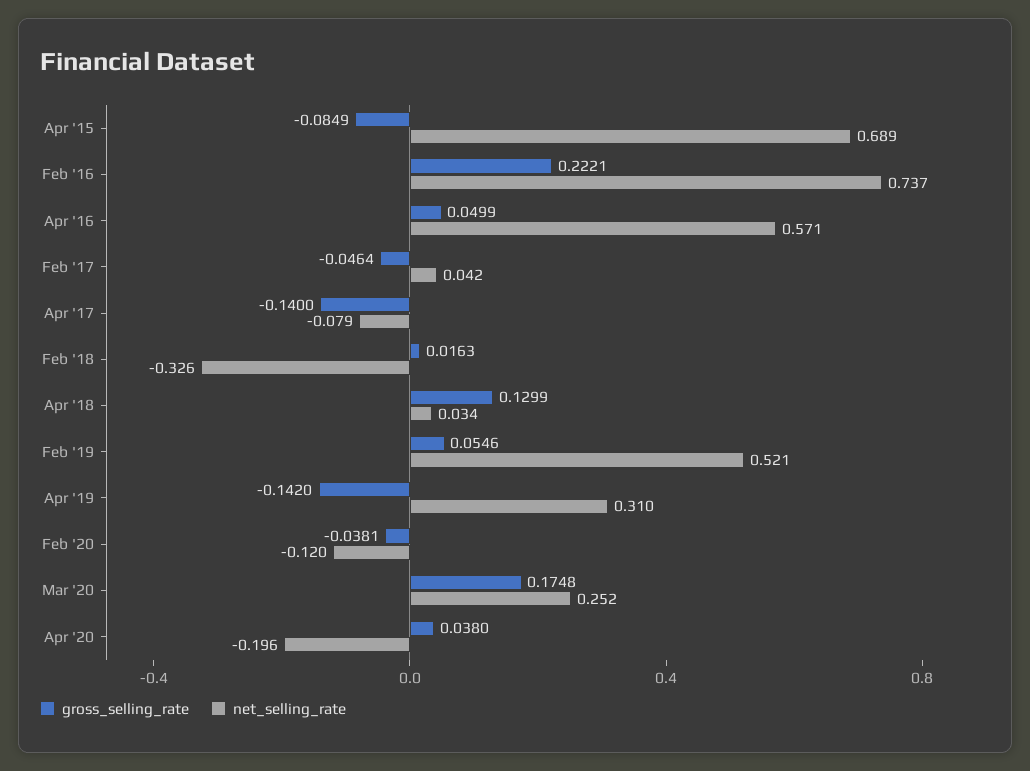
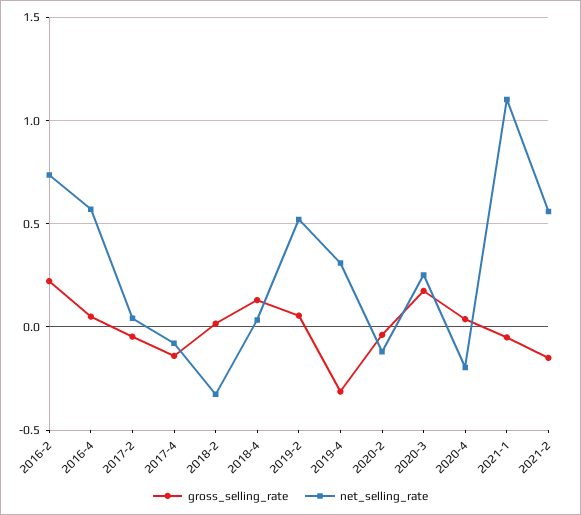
gross_selling_rate, Apr '15: -0.0849 -> none
net_selling_rate, Apr '15: 0.689 -> none
gross_selling_rate, Apr '19: -0.142 -> -0.3
gross_selling_rate, 2021-1: none -> -0.05
net_selling_rate, 2021-1: none -> 1.1
gross_selling_rate, 2021-2: none -> -0.15
net_selling_rate, 2021-2: none -> 0.55

